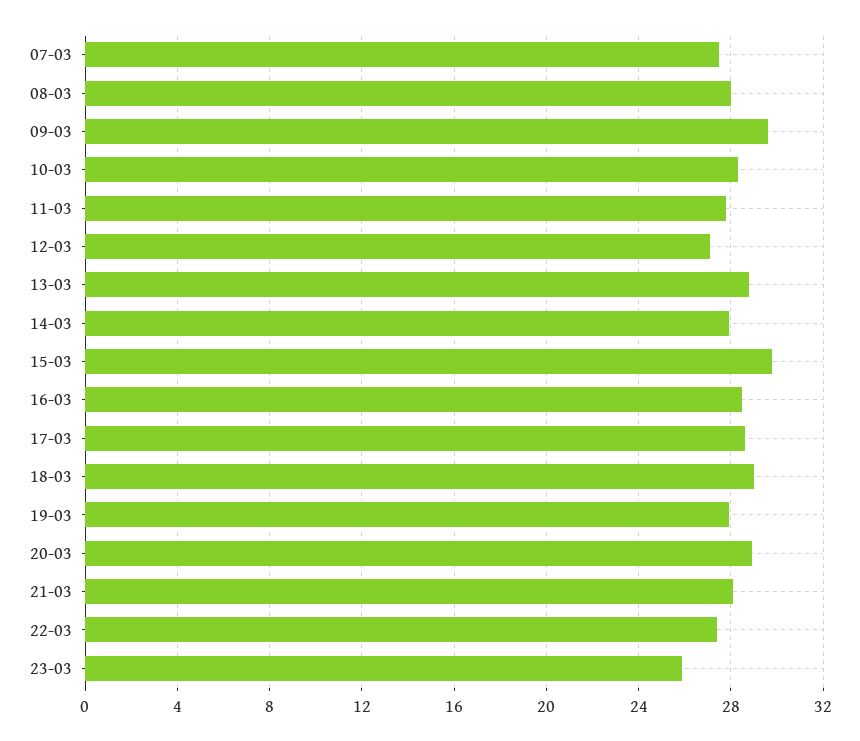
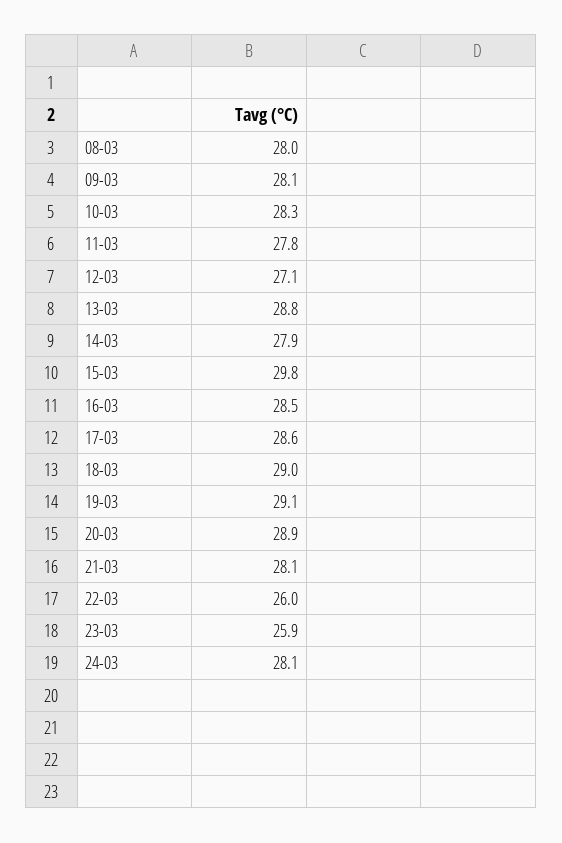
07-03: 27.5 -> none
09-03: 29.5 -> 28.1
19-03: 28 -> 29.1
22-03: 27.5 -> 26
24-03: none -> 28.1

